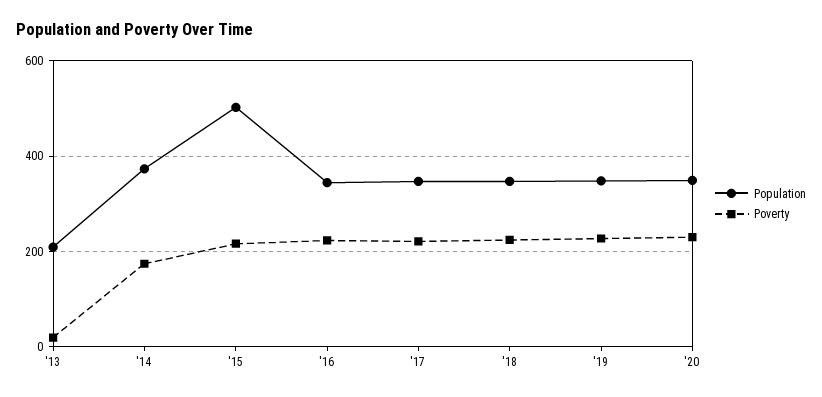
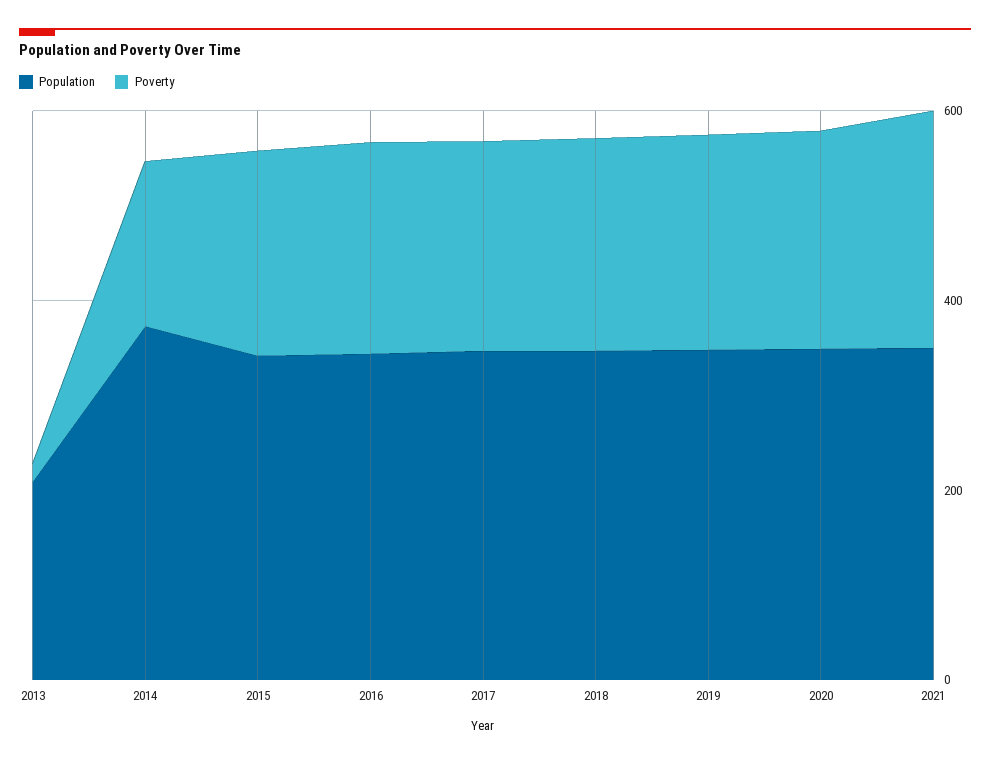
Population, '15: 500 -> 350
Population, 2021: none -> 350
Poverty, 2021: none -> 250

